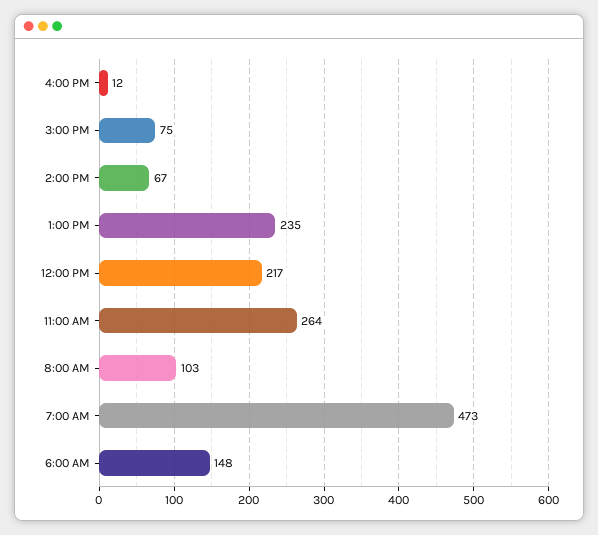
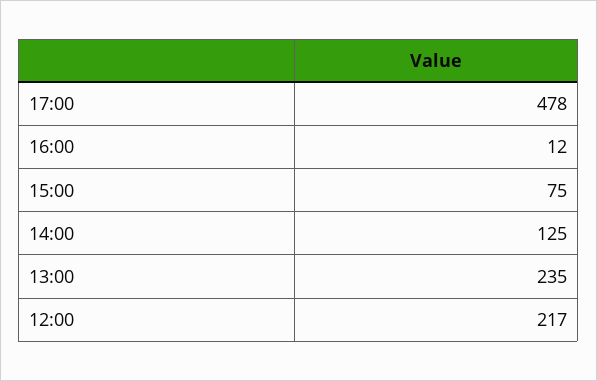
2:00 PM: 67 -> 125
11:00 AM: 264 -> none
8:00 AM: 103 -> none
7:00 AM: 473 -> none
6:00 AM: 148 -> none
17:00: none -> 478

